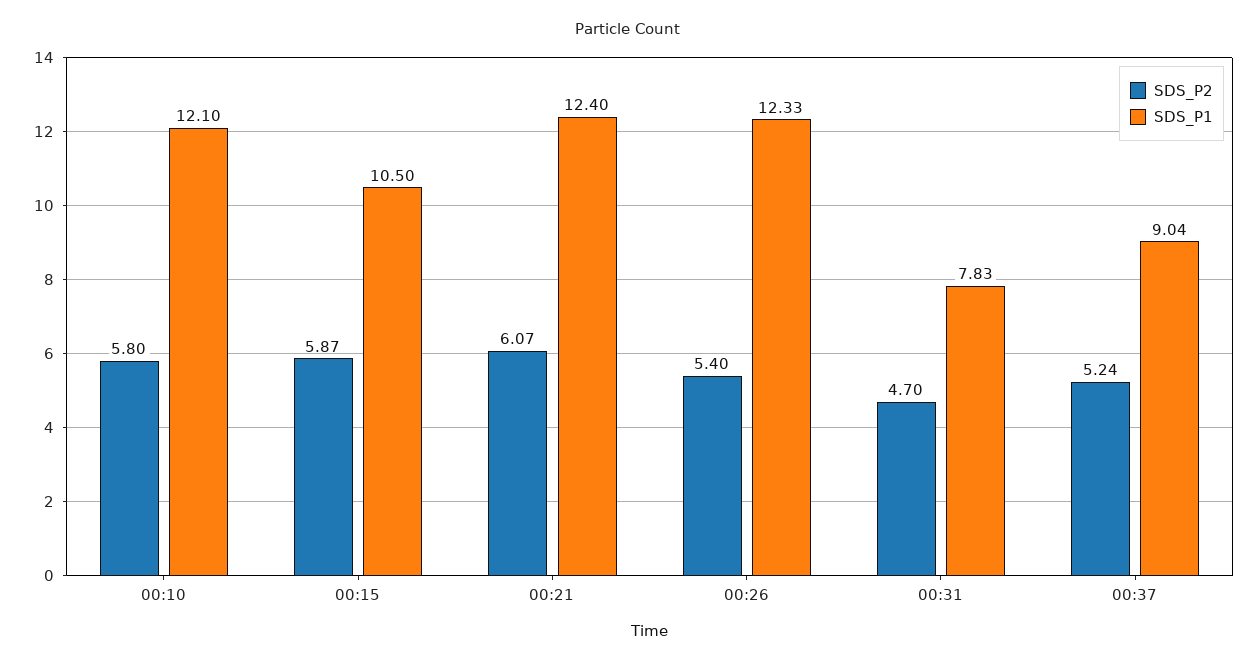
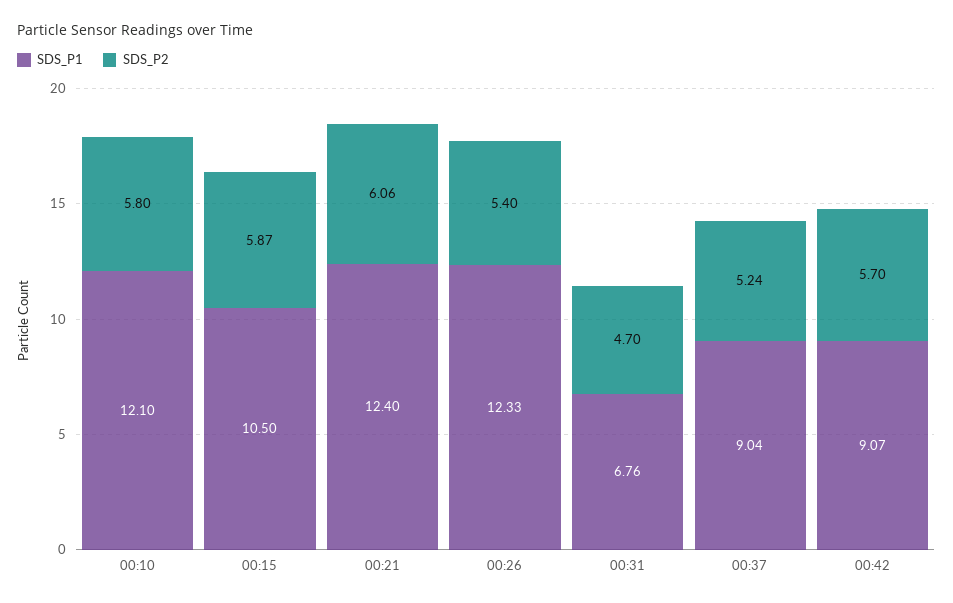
SDS_P2, 00:21: 6.07 -> 6.06
SDS_P1, 00:31: 7.83 -> 6.76
SDS_P1, 00:42: none -> 9.07
SDS_P2, 00:42: none -> 5.7

